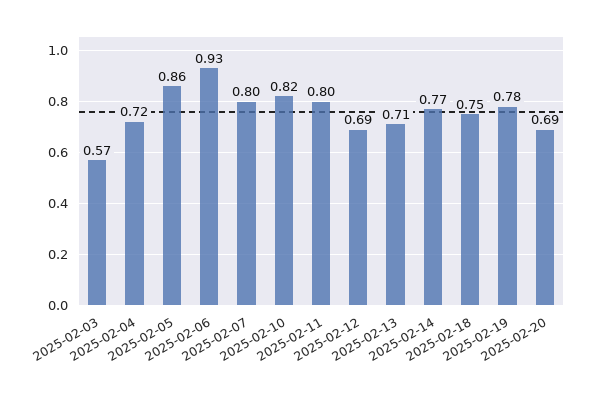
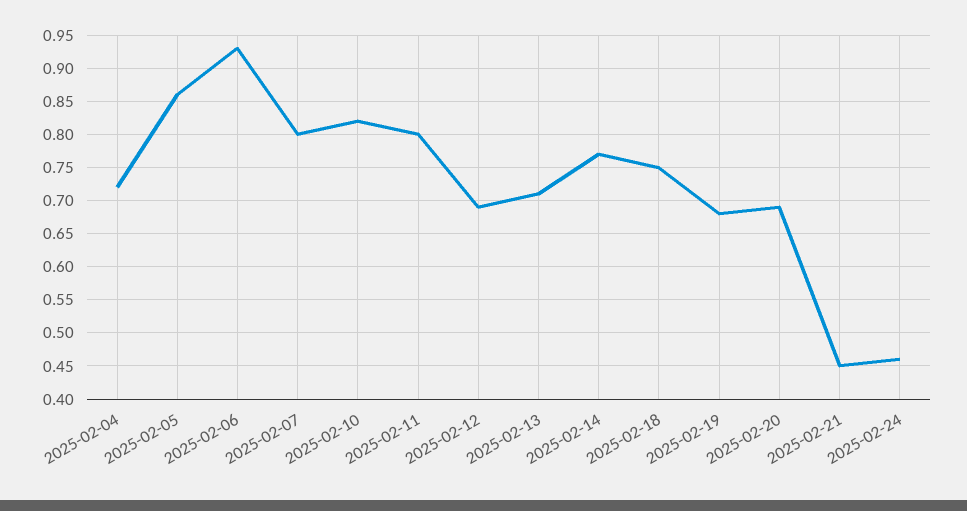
2025-02-03: 0.57 -> none
2025-02-19: 0.78 -> 0.68
2025-02-21: none -> 0.45
2025-02-24: none -> 0.46

